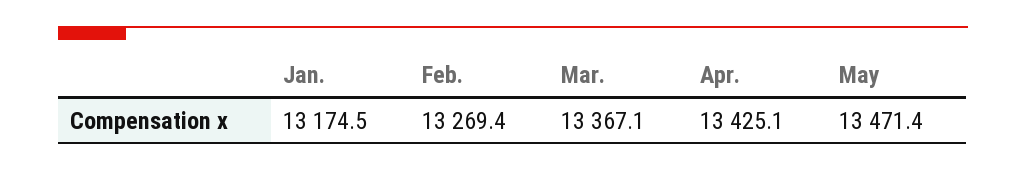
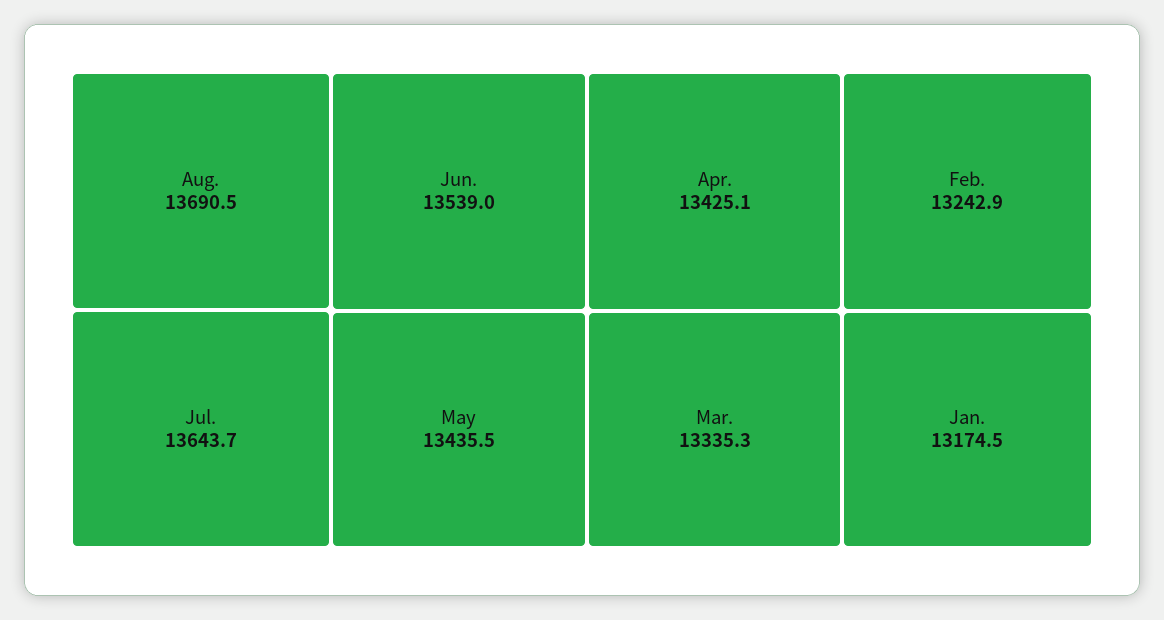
Feb.: 13269.4 -> 13242.9
Mar.: 13367.1 -> 13335.3
May: 13471.4 -> 13435.5
Aug.: none -> 13690.5
Jul.: none -> 13643.7
Jun.: none -> 13539

